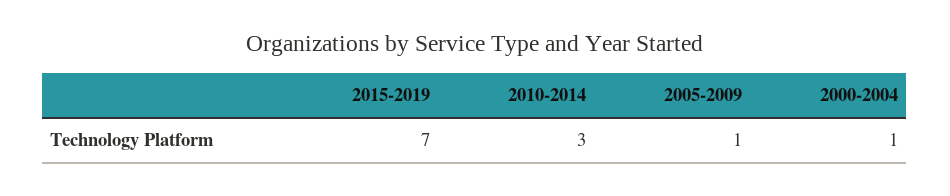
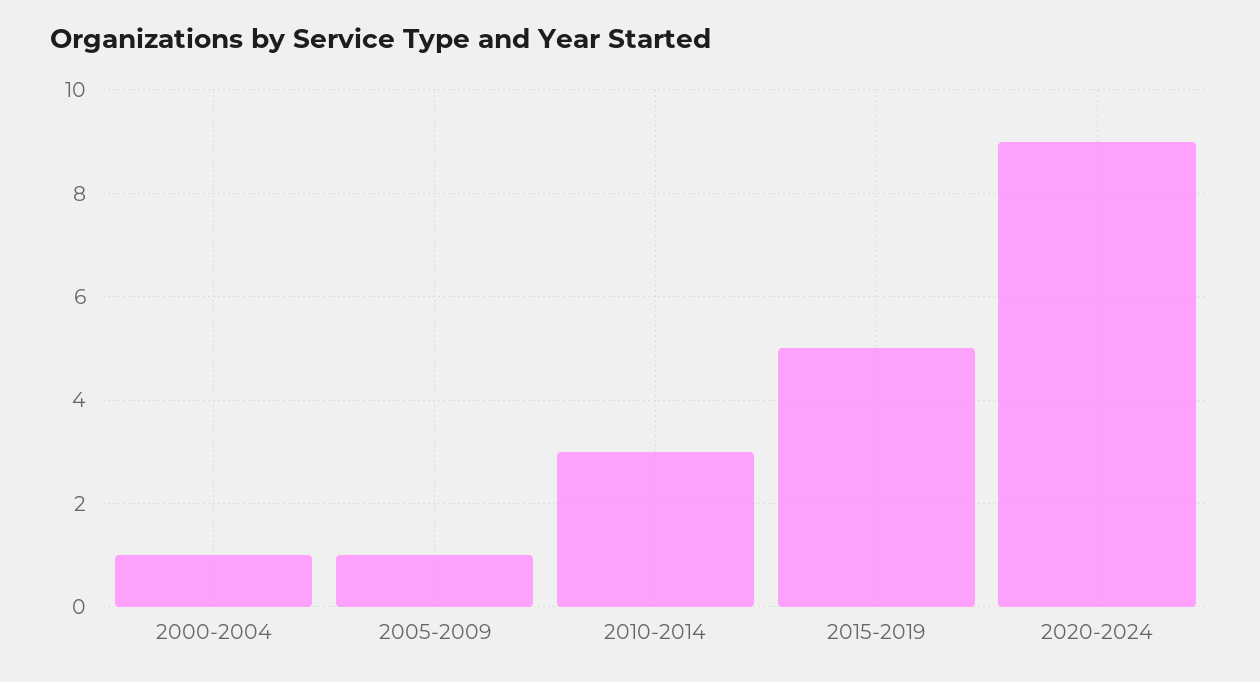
2015-2019: 7 -> 5
2020-2024: none -> 9

